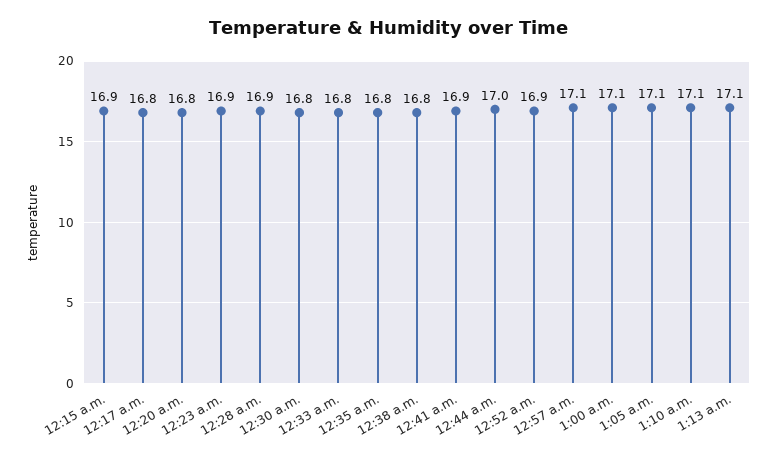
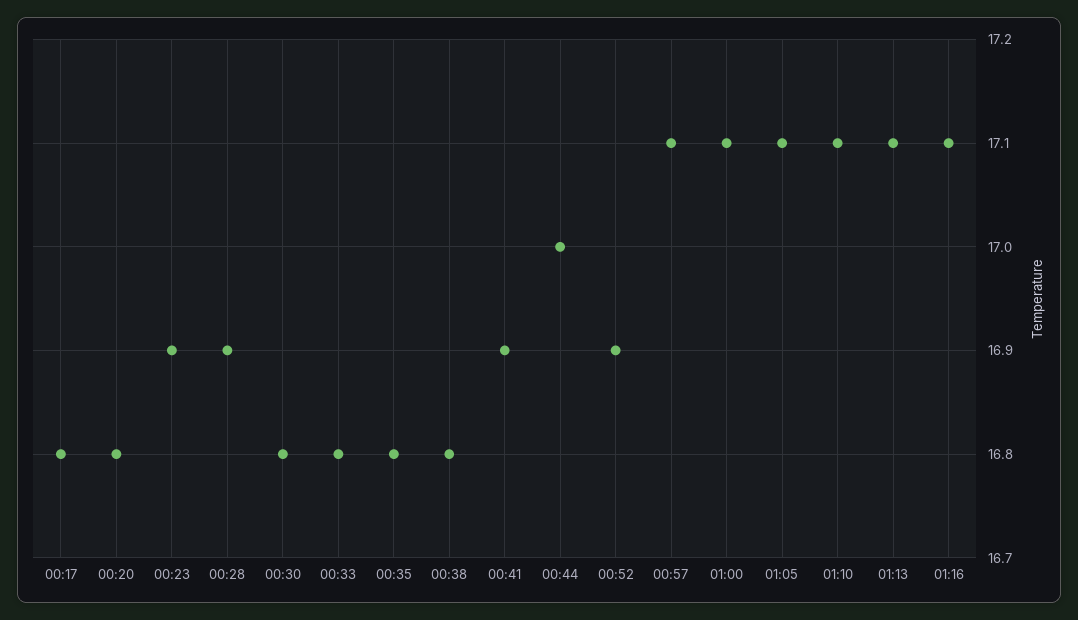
12:15 a.m.: 16.9 -> none
01:16: none -> 17.1

